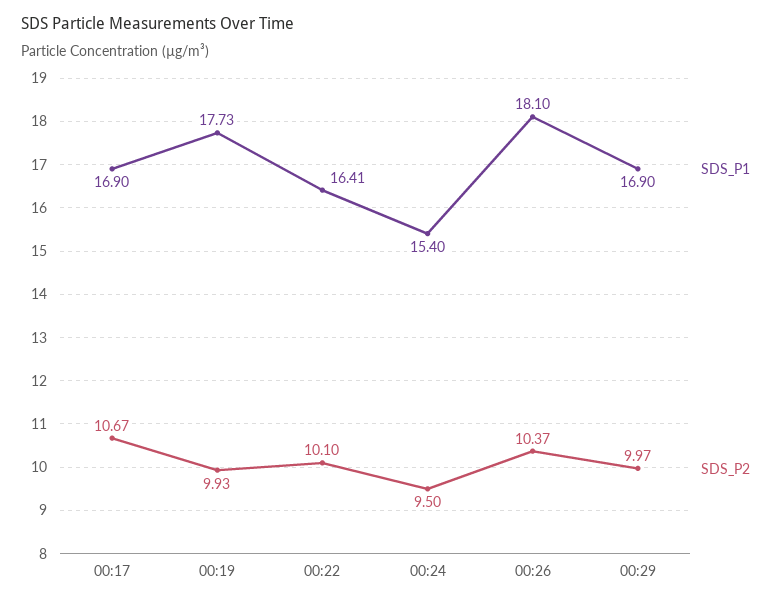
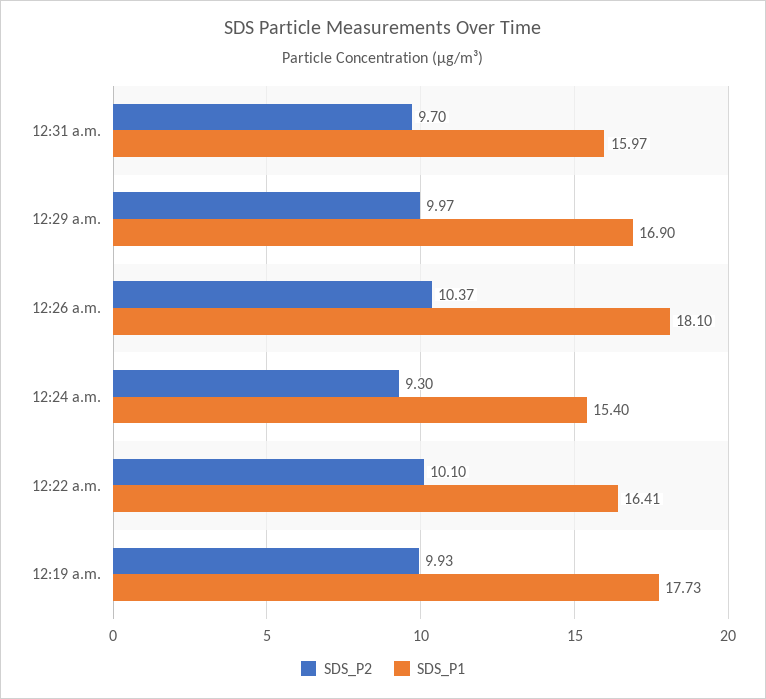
SDS_P1, 00:17: 16.9 -> none
SDS_P2, 00:17: 10.67 -> none
SDS_P2, 00:24: 9.5 -> 9.3
SDS_P2, 12:31 a.m.: none -> 9.7
SDS_P1, 12:31 a.m.: none -> 15.97

